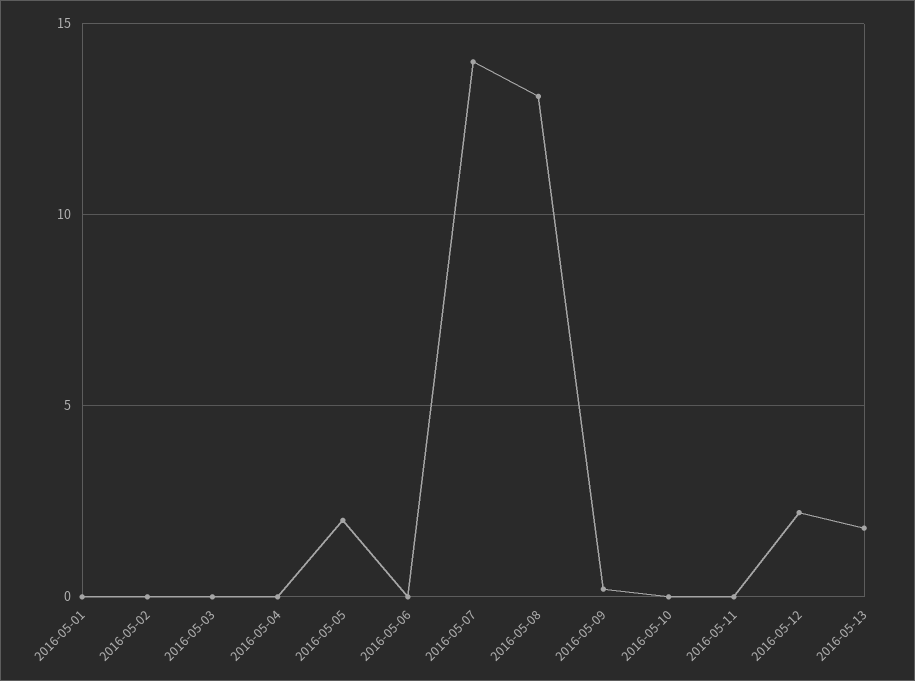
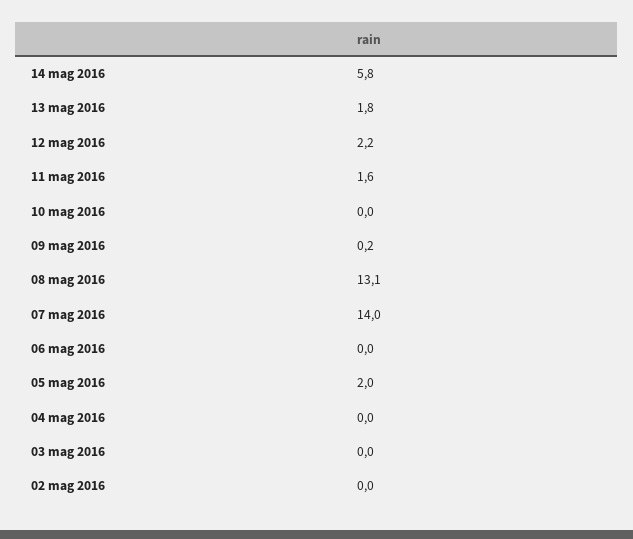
2016-05-01: 0 -> none
2016-05-11: 0 -> 1.6
14 mag 2016: none -> 5.8

